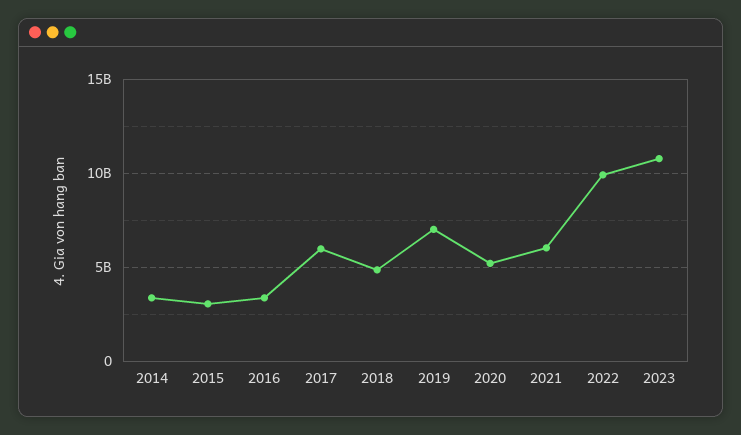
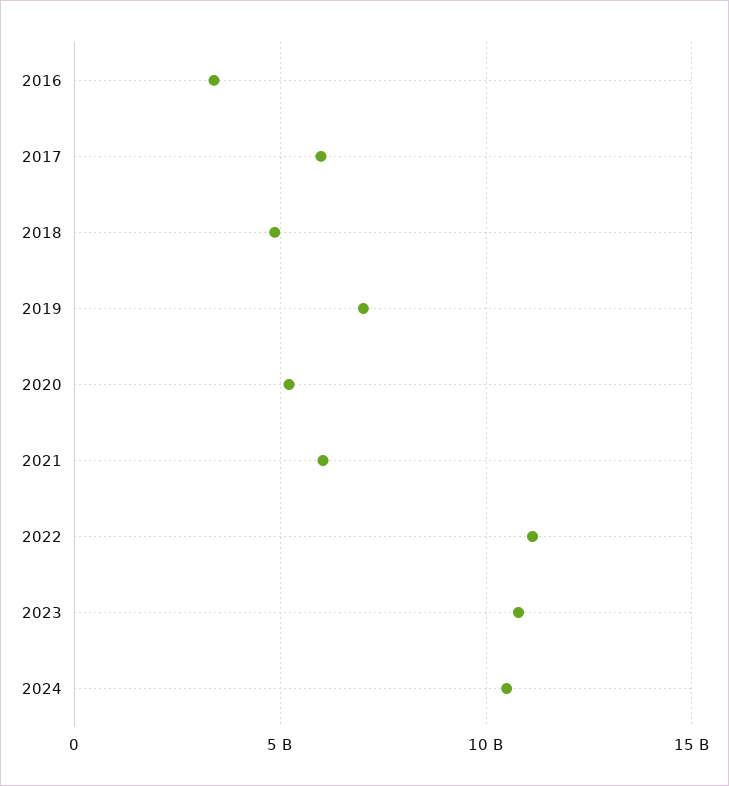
2014: 3500000000 -> none
2015: 3000000000 -> none
2022: 10000000000 -> 11000000000
2024: none -> 10500000000

